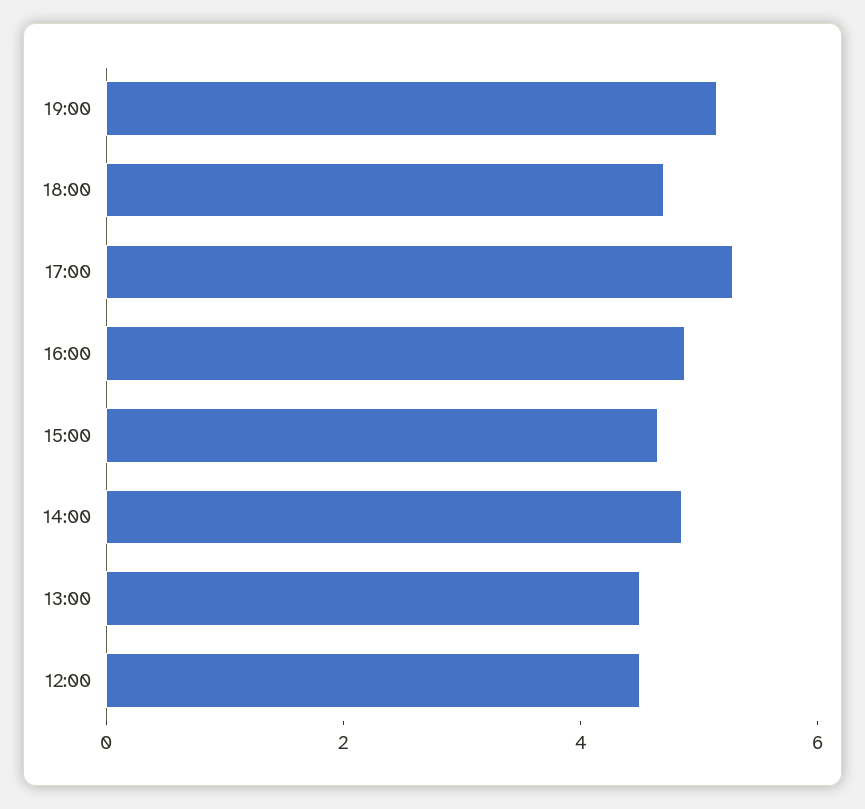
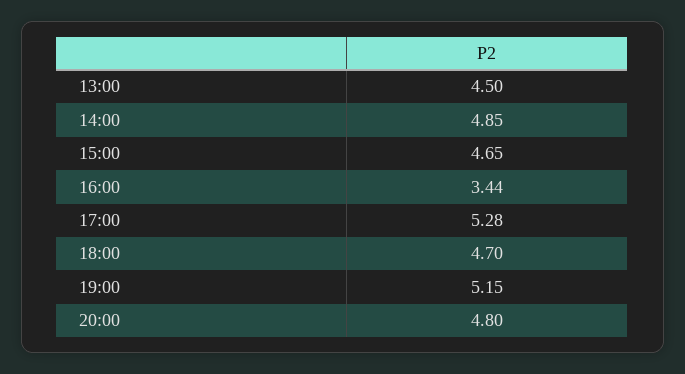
16:00: 5 -> 3.44
12:00: 4.5 -> none
20:00: none -> 4.8

